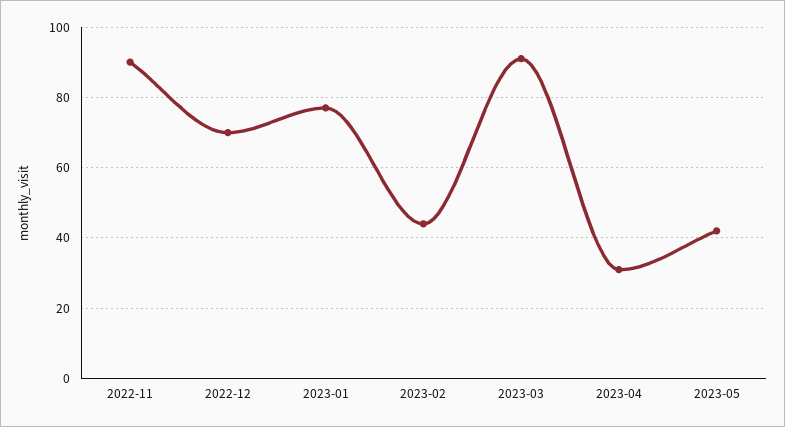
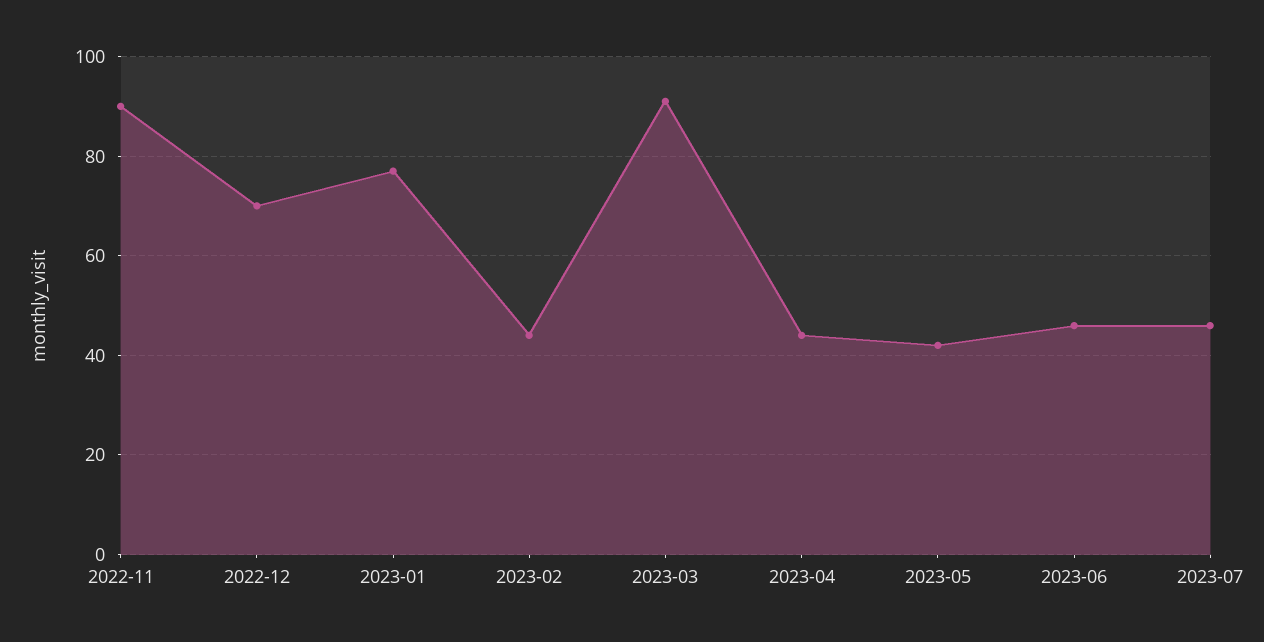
2023-04: 30 -> 45
2023-06: none -> 45
2023-07: none -> 45

